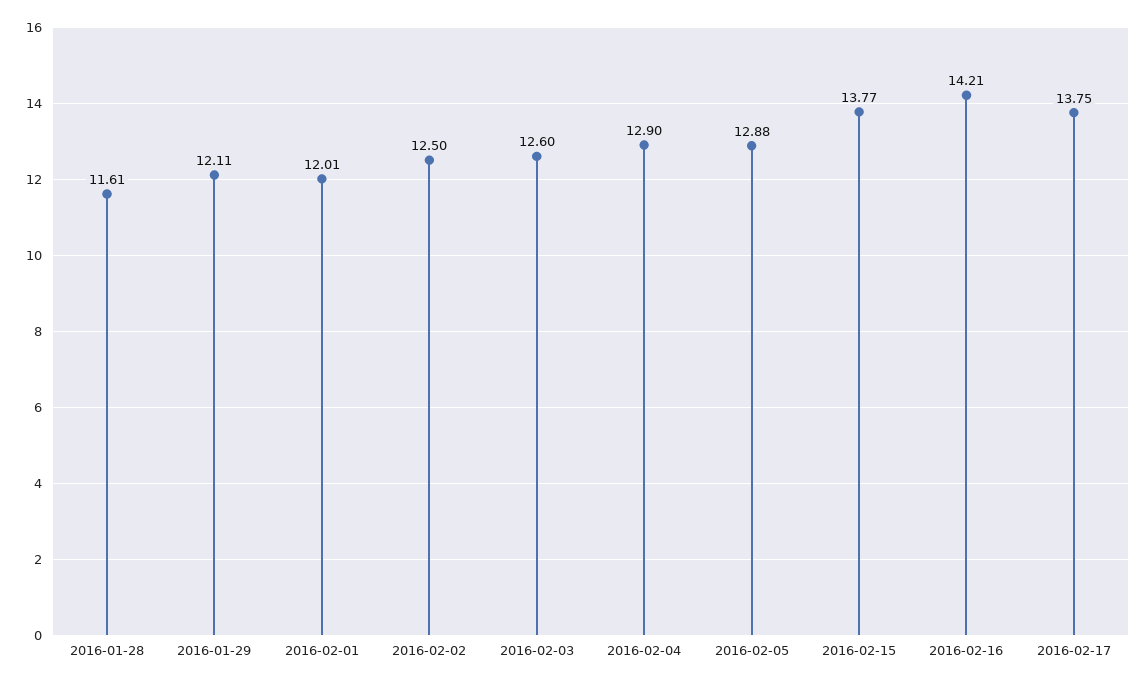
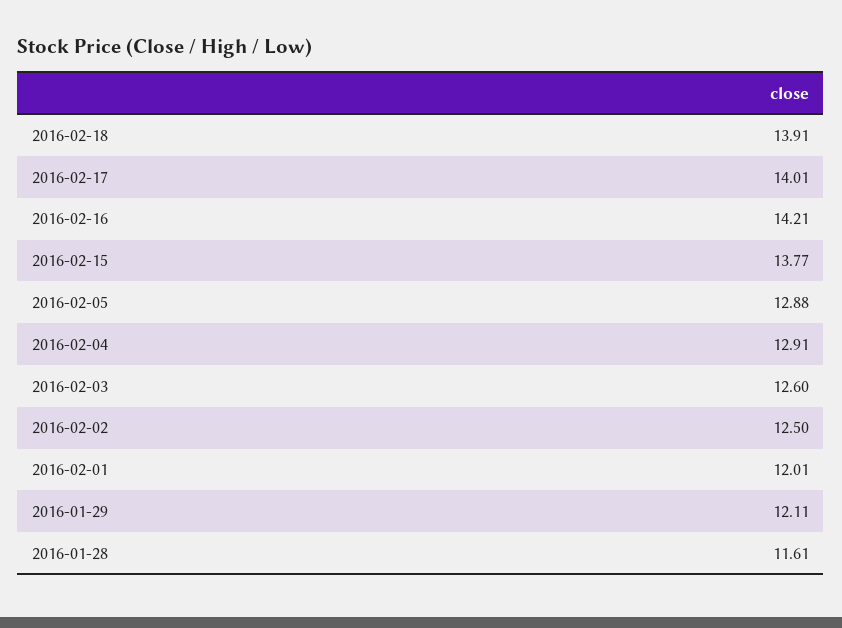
2016-02-04: 12.9 -> 12.91
2016-02-17: 13.75 -> 14.01
2016-02-18: none -> 13.91

